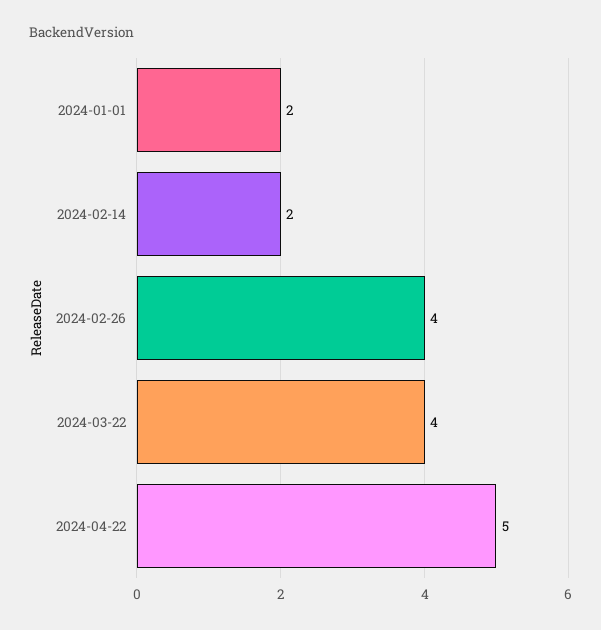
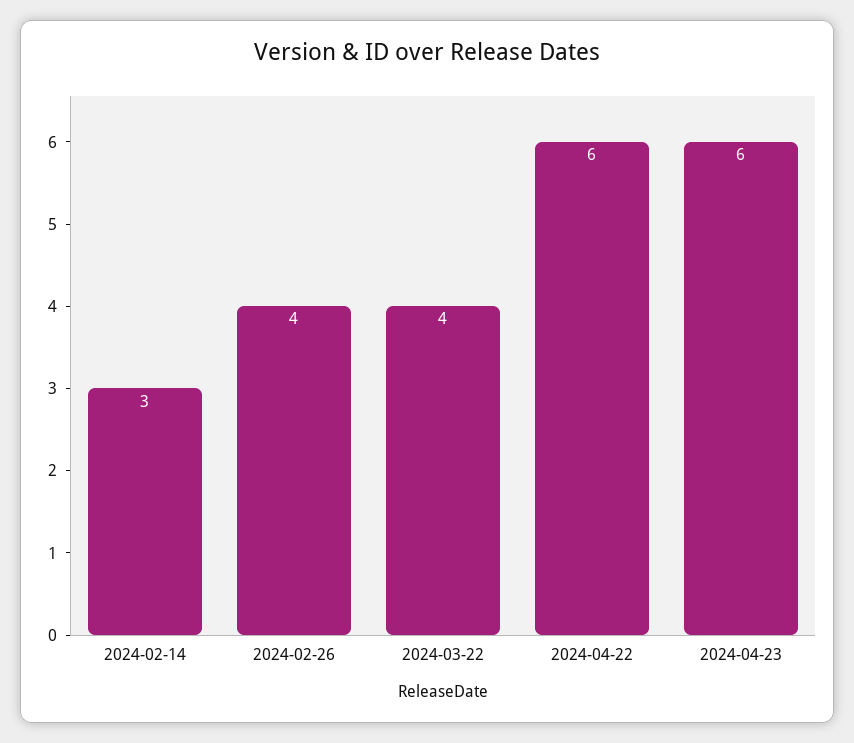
2024-01-01: 2 -> none
2024-02-14: 2 -> 3
2024-04-22: 5 -> 6
2024-04-23: none -> 6

